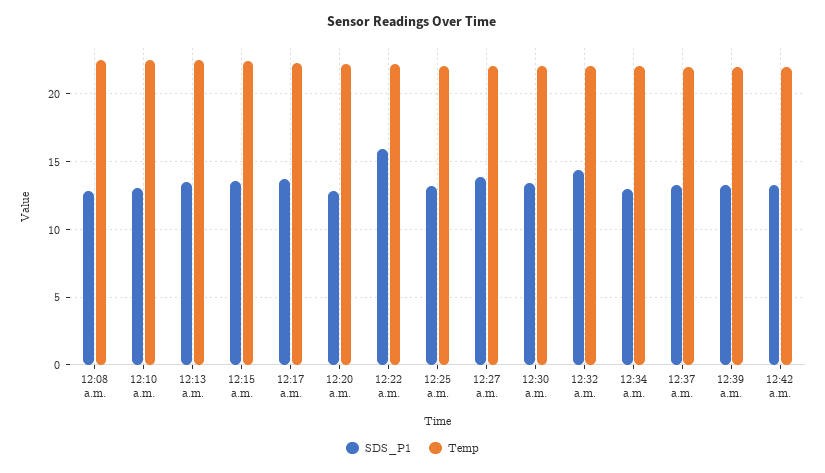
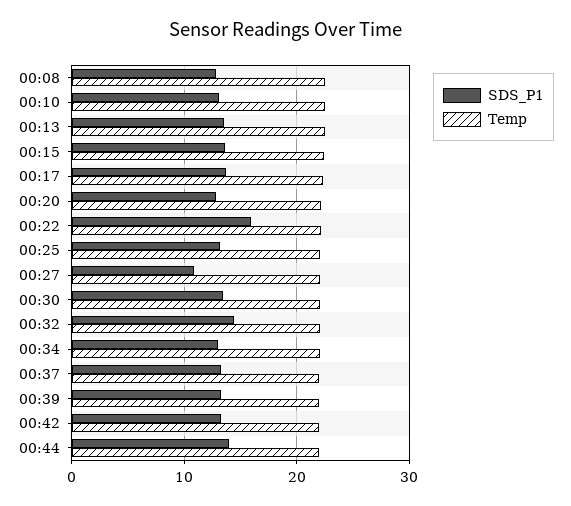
SDS_P1, 12:27 a.m.: 14 -> 11
SDS_P1, 00:44: none -> 14
Temp, 00:44: none -> 22

